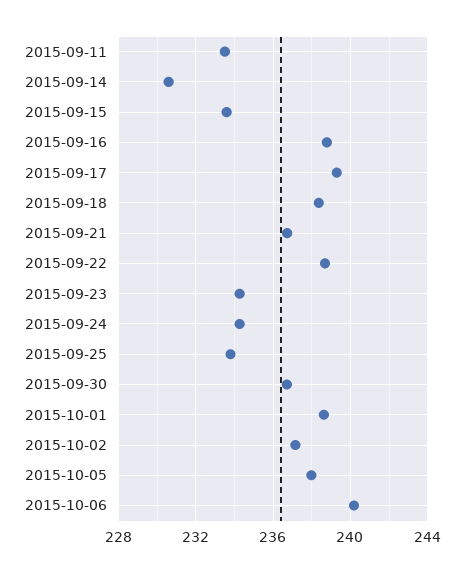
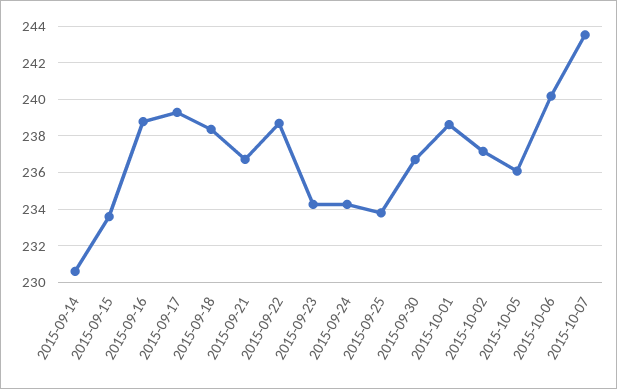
2015-09-11: 233.5 -> none
2015-10-05: 238 -> 236
2015-10-07: none -> 243.5

